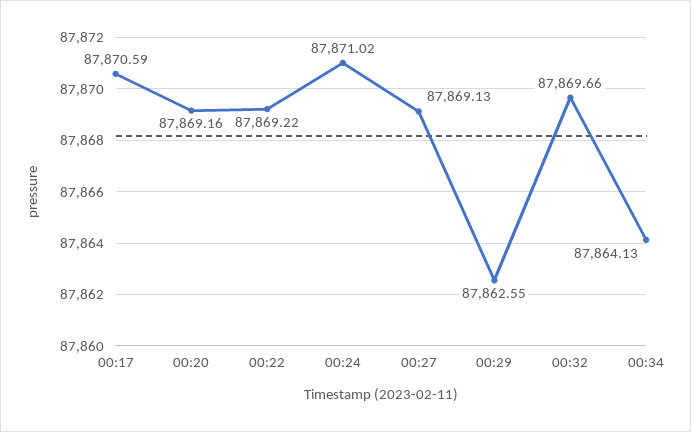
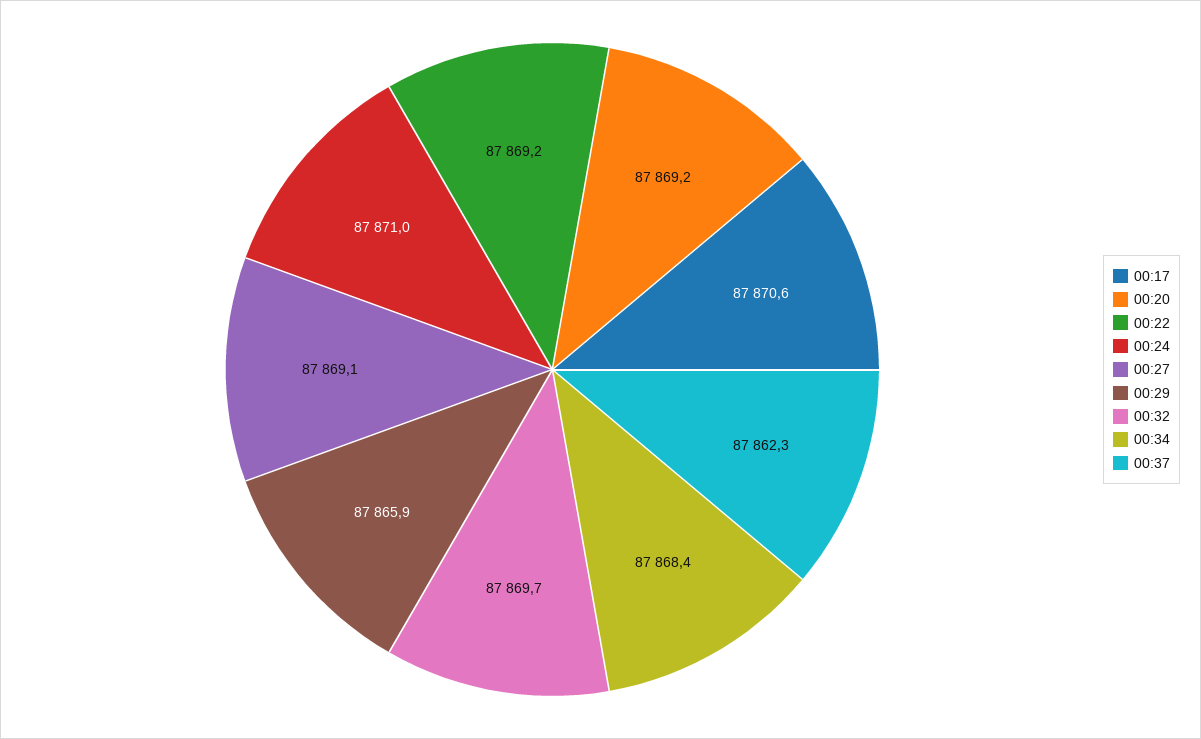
00:29: 87862.55 -> 87865.9
00:34: 87864.13 -> 87868.4
00:37: none -> 87862.3

